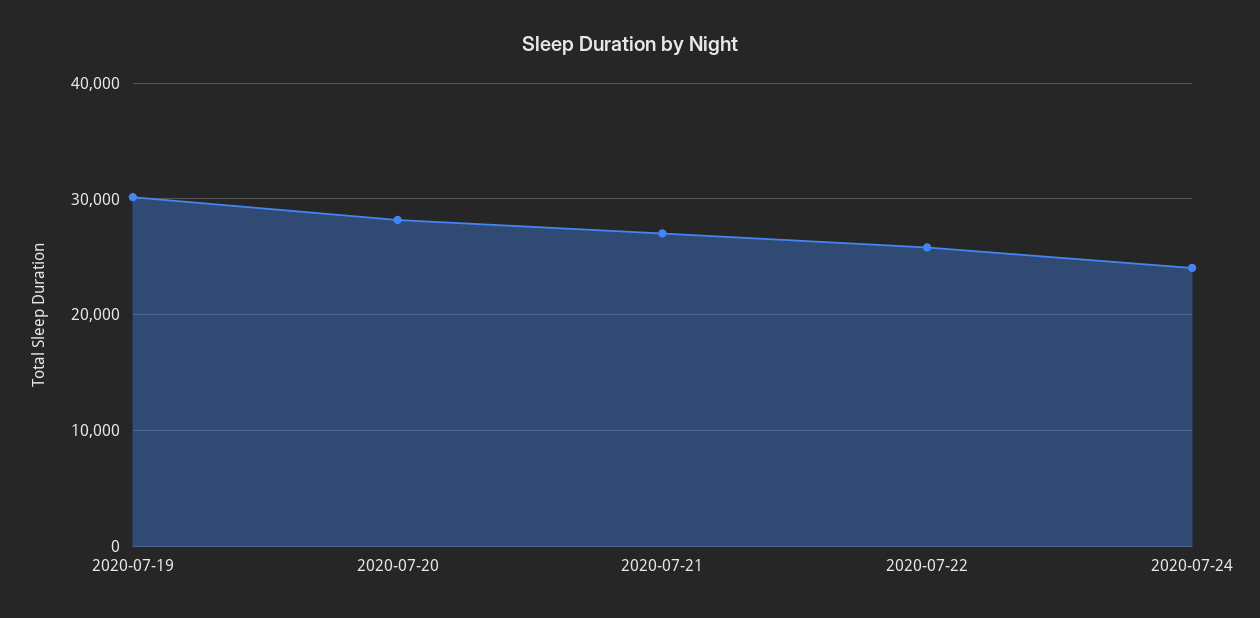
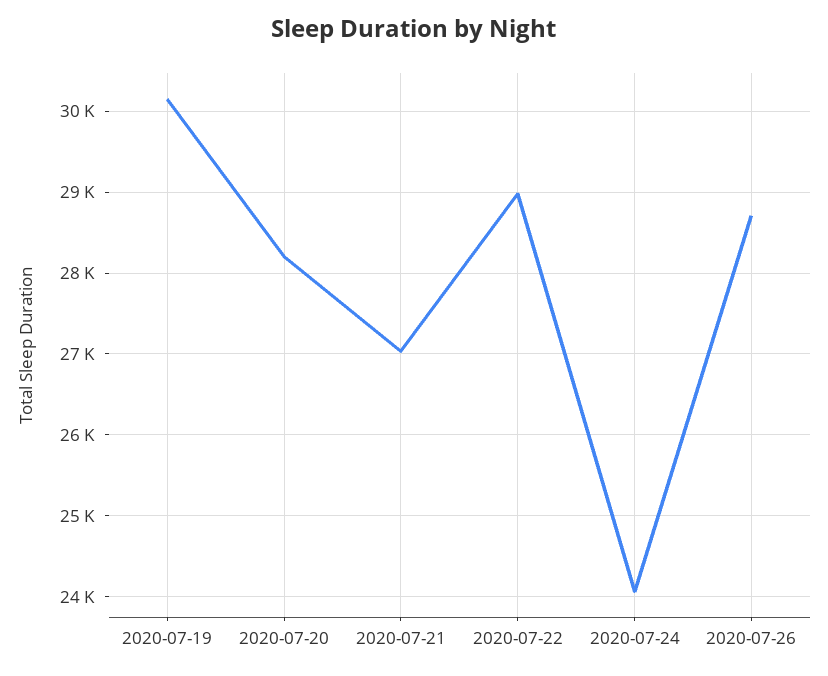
2020-07-22: 26000 -> 29000
2020-07-26: none -> 28700

